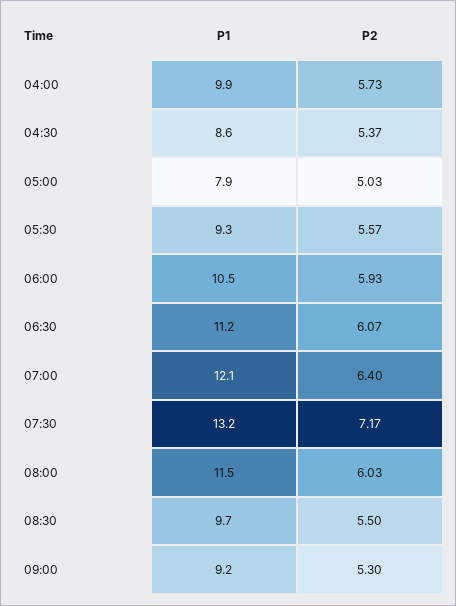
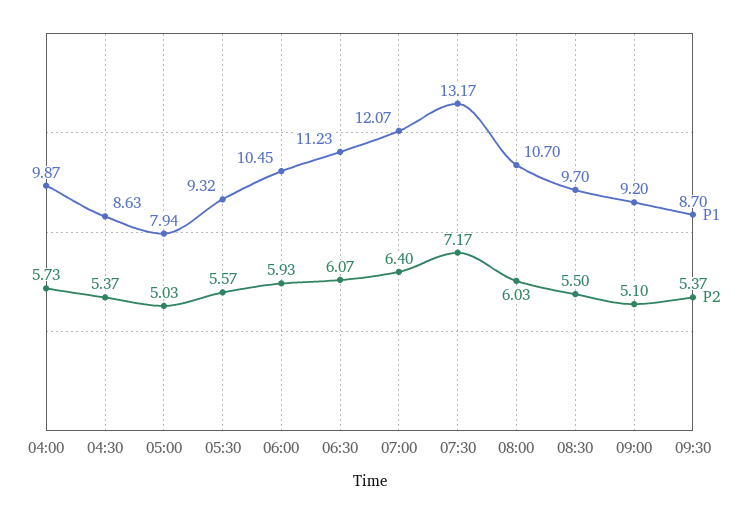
P1, 08:00: 11.5 -> 10.7
P2, 09:00: 5.3 -> 5.1
P1, 09:30: none -> 8.7
P2, 09:30: none -> 5.37

